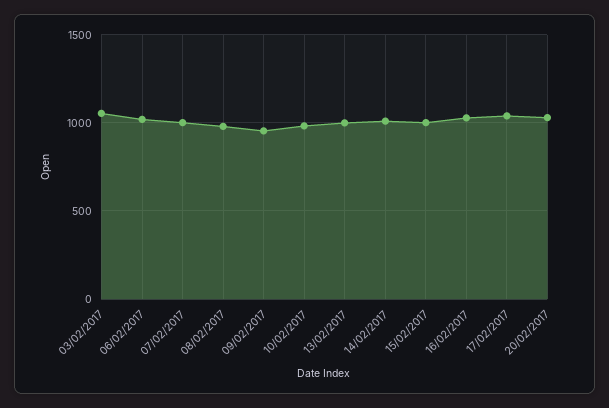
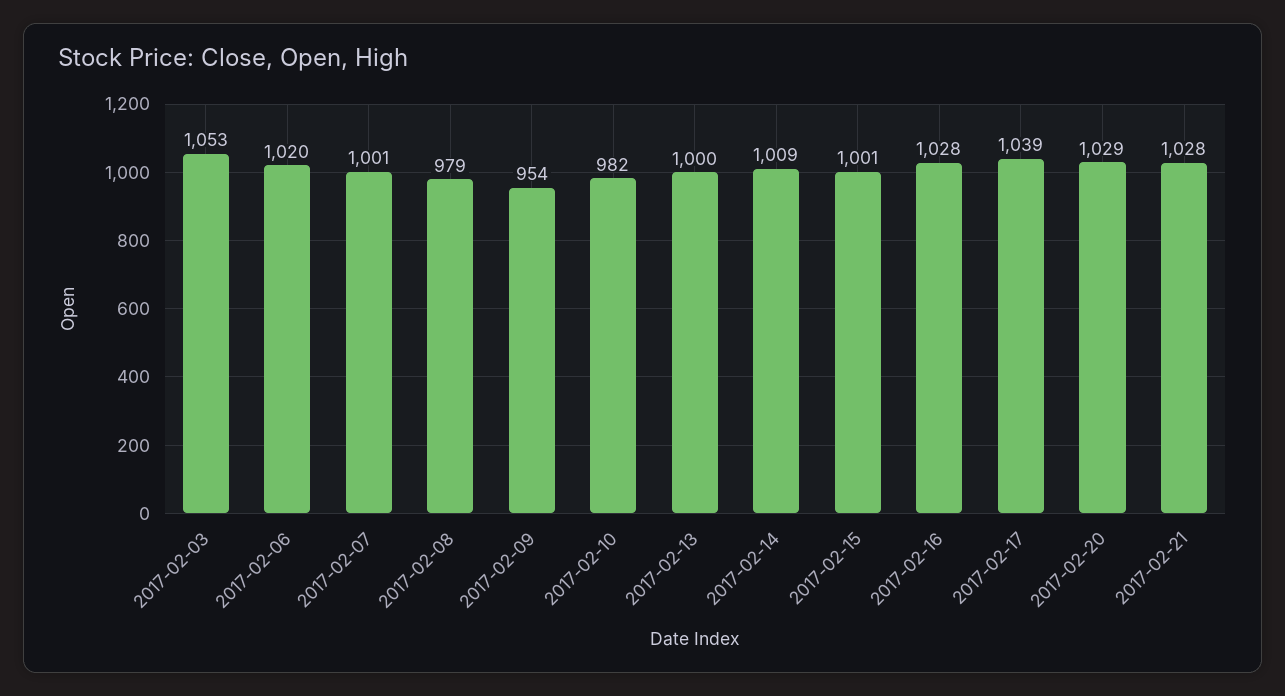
2017-02-21: none -> 1028

